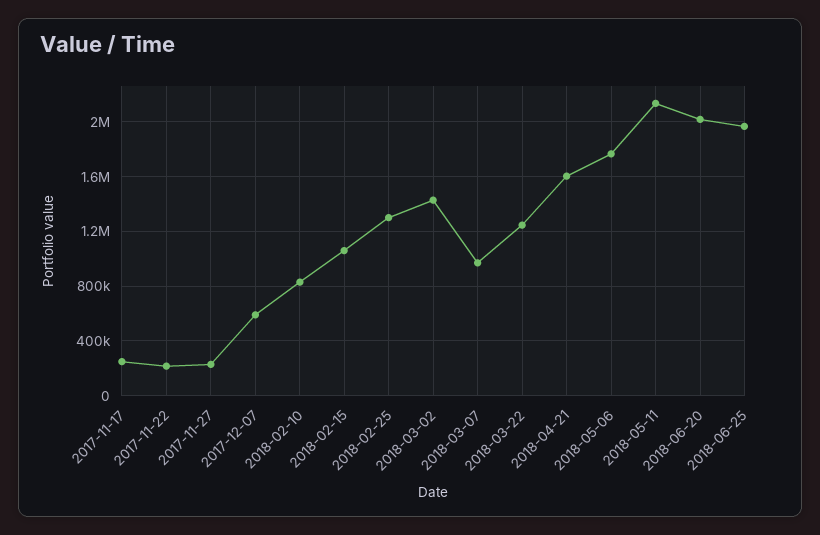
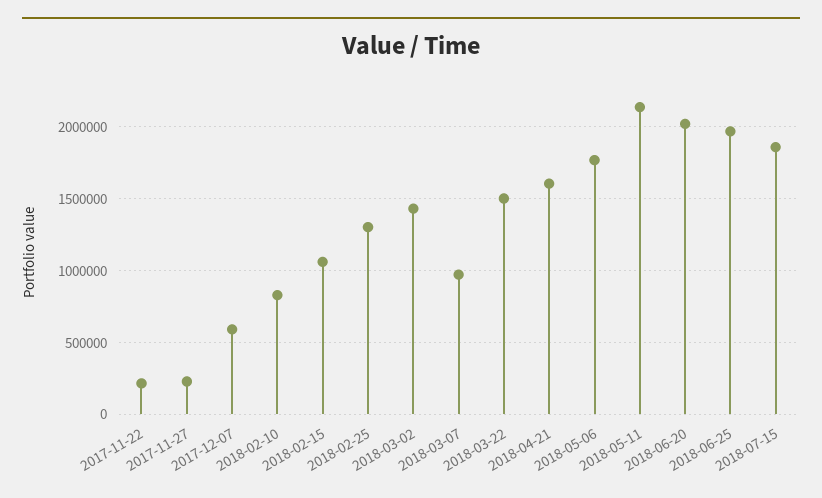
2017-11-17: 250000 -> none
2018-03-22: 1250000 -> 1500000
2018-07-15: none -> 1850000

